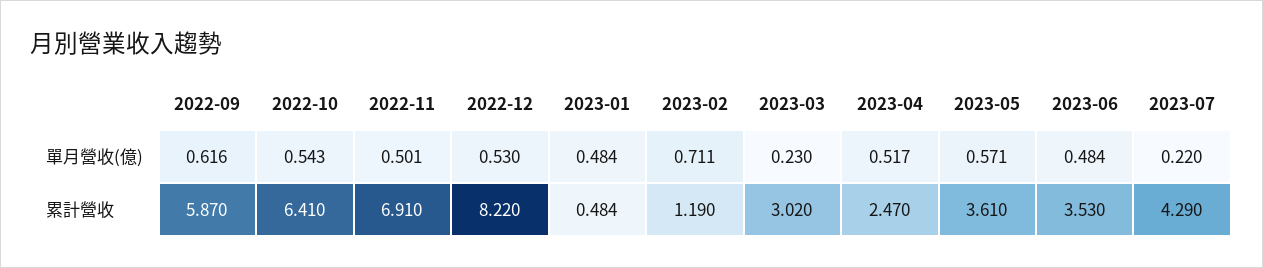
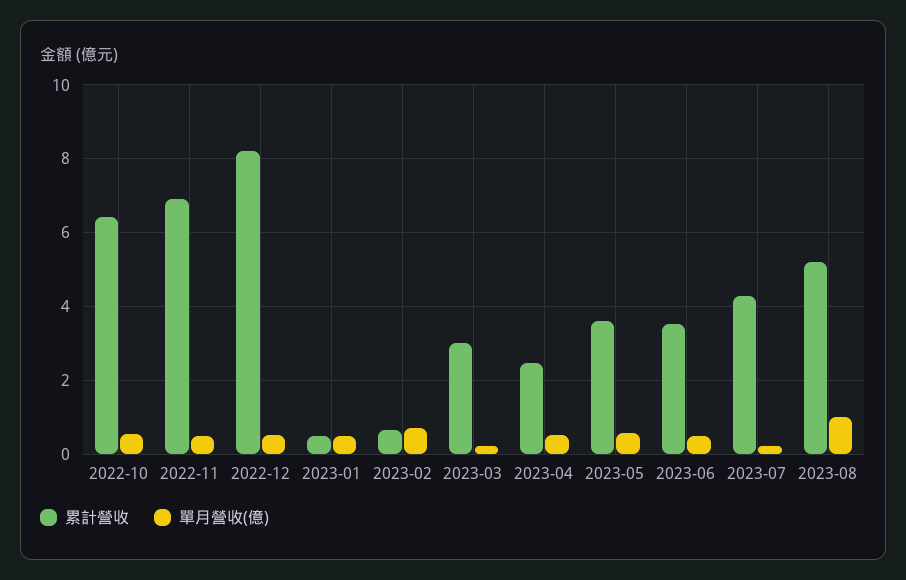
單月營收(億), 2022-09: 0.616 -> none
累計營收, 2022-09: 5.87 -> none
累計營收, 2023-02: 1.19 -> 0.6
累計營收, 2023-08: none -> 5.2
單月營收(億), 2023-08: none -> 1

